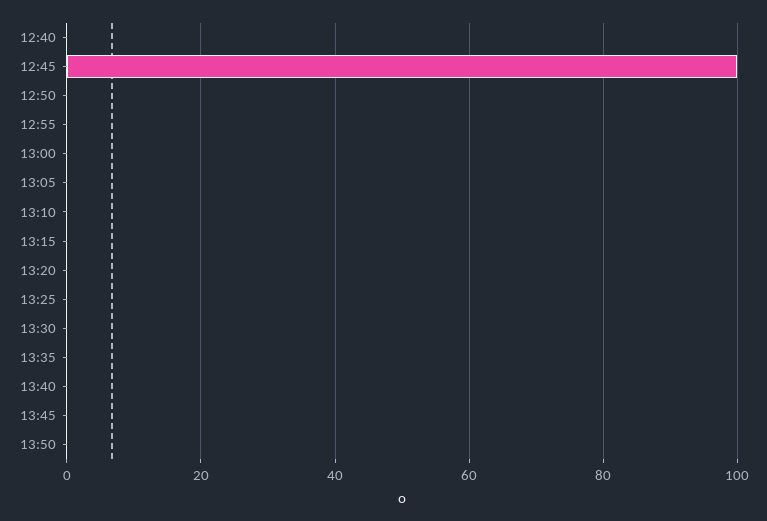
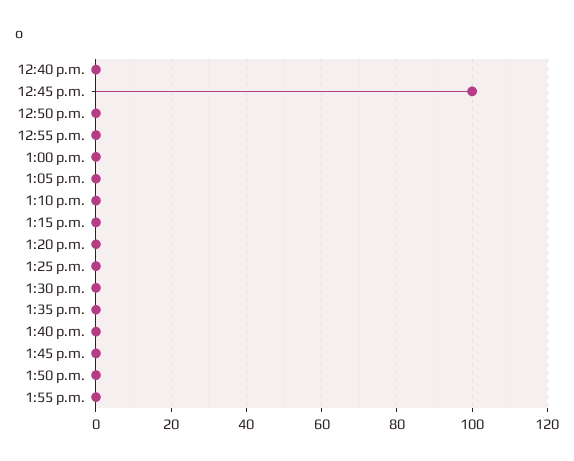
1:55 p.m.: none -> 0

